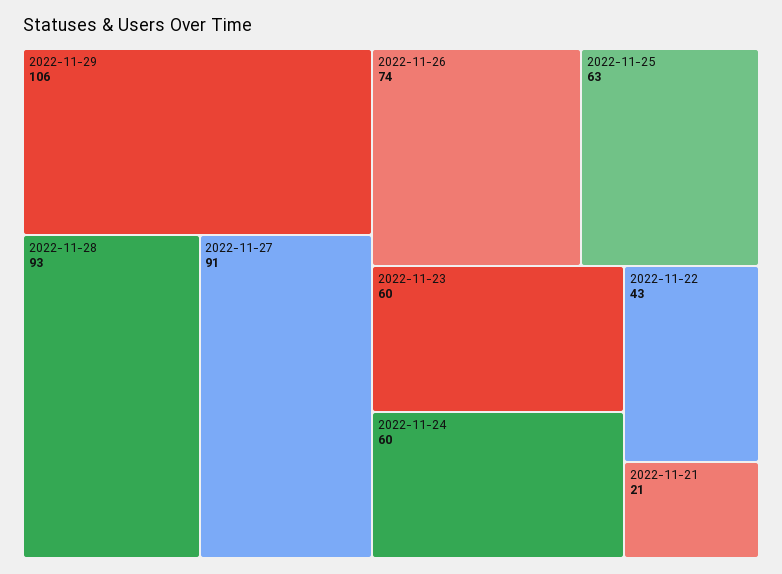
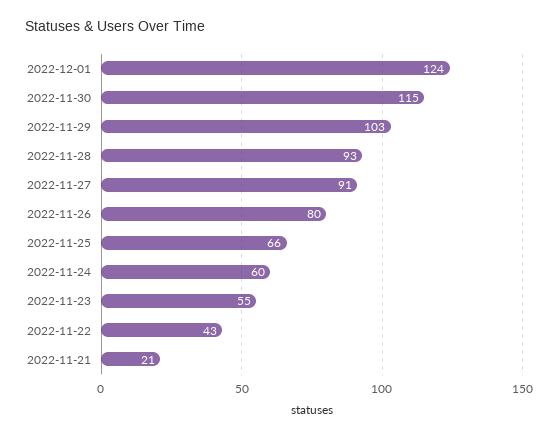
2022-11-29: 106 -> 103
2022-11-26: 74 -> 80
2022-11-25: 63 -> 66
2022-11-23: 60 -> 55
2022-12-01: none -> 124
2022-11-30: none -> 115

